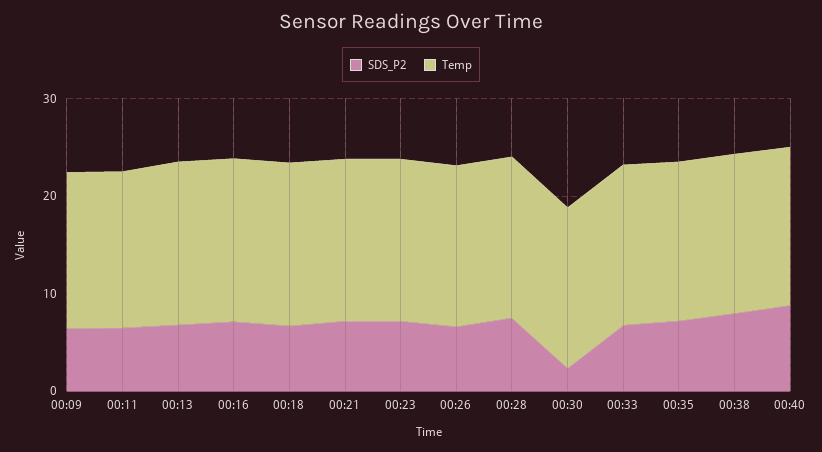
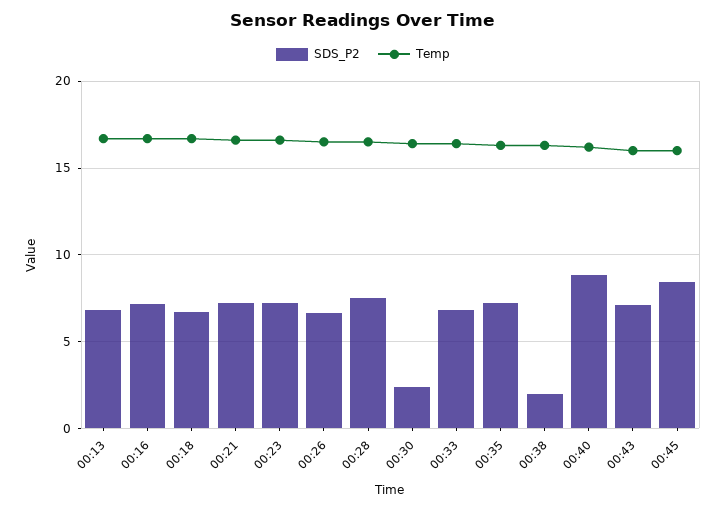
SDS_P2, 00:09: 6 -> none
Temp, 00:09: 16 -> none
SDS_P2, 00:11: 6 -> none
Temp, 00:11: 16 -> none
SDS_P2, 00:38: 8 -> 2
SDS_P2, 00:43: none -> 7
Temp, 00:43: none -> 16
SDS_P2, 00:45: none -> 8.5
Temp, 00:45: none -> 16

